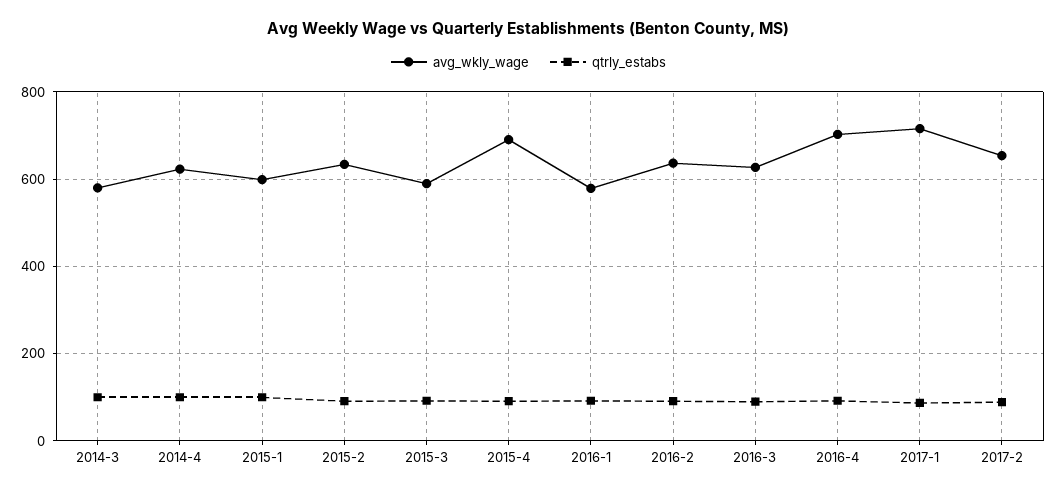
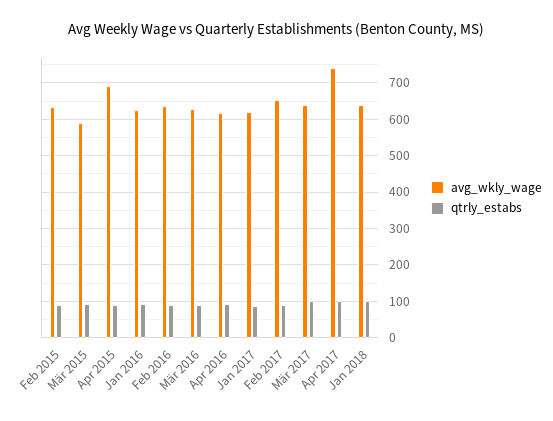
avg_wkly_wage, 2014-3: 580 -> none
qtrly_estabs, 2014-3: 100 -> none
avg_wkly_wage, 2014-4: 620 -> none
qtrly_estabs, 2014-4: 100 -> none
avg_wkly_wage, 2015-1: 600 -> none
qtrly_estabs, 2015-1: 100 -> none
avg_wkly_wage, 2016-1: 580 -> 620
avg_wkly_wage, 2016-4: 700 -> 620
avg_wkly_wage, 2017-1: 720 -> 620
avg_wkly_wage, Mär 2017: none -> 640
qtrly_estabs, Mär 2017: none -> 100
avg_wkly_wage, Apr 2017: none -> 740
qtrly_estabs, Apr 2017: none -> 100
avg_wkly_wage, Jan 2018: none -> 640
qtrly_estabs, Jan 2018: none -> 100

